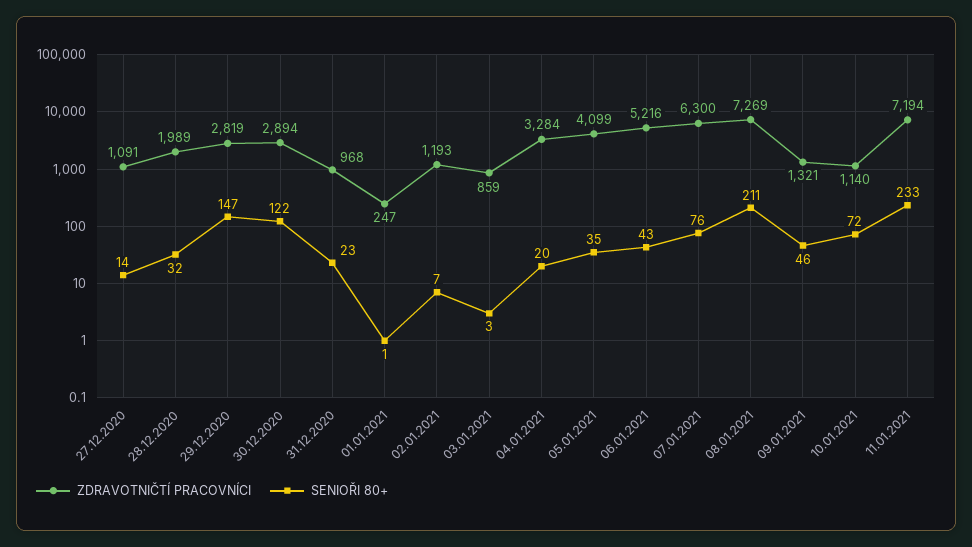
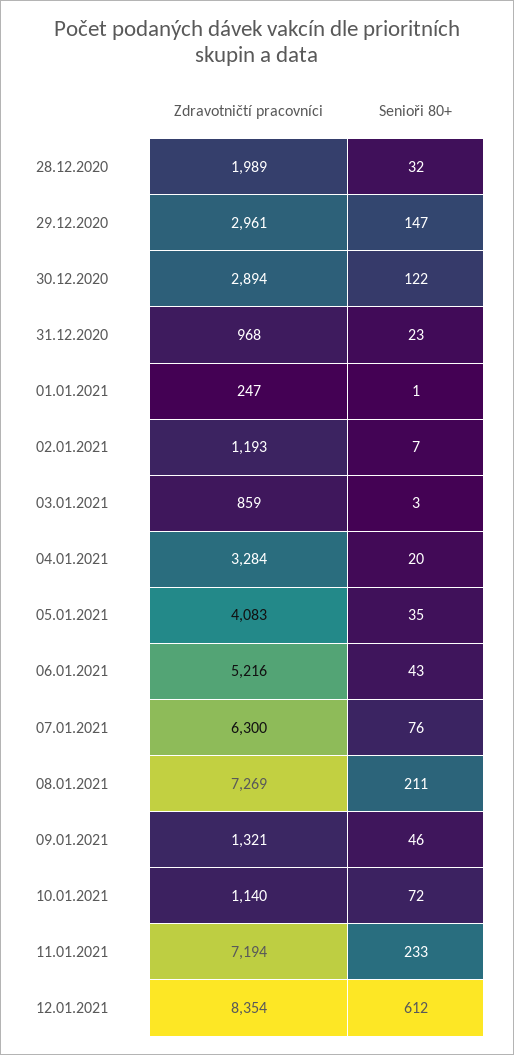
ZDRAVOTNIČTÍ PRACOVNÍCI, 27.12.2020: 1091 -> none
SENIOŘI 80+, 27.12.2020: 14 -> none
ZDRAVOTNIČTÍ PRACOVNÍCI, 29.12.2020: 2819 -> 2961
ZDRAVOTNIČTÍ PRACOVNÍCI, 05.01.2021: 4099 -> 4083
ZDRAVOTNIČTÍ PRACOVNÍCI, 12.01.2021: none -> 8354
SENIOŘI 80+, 12.01.2021: none -> 612

